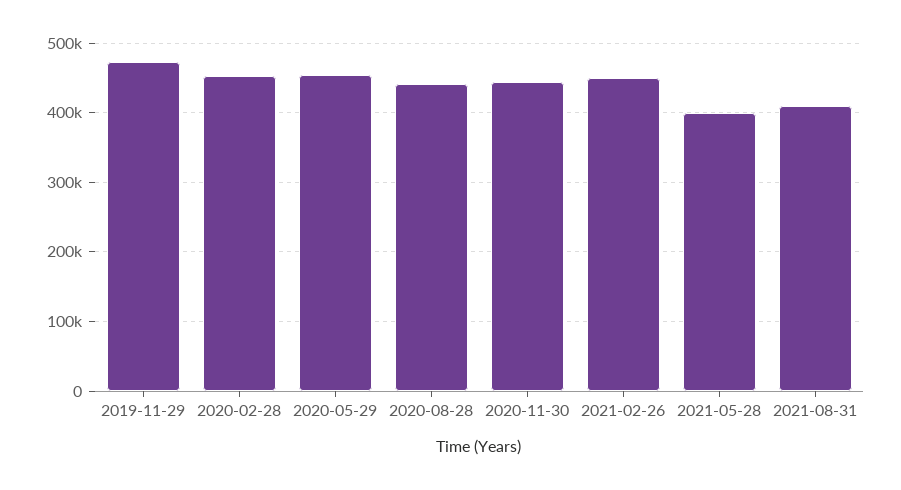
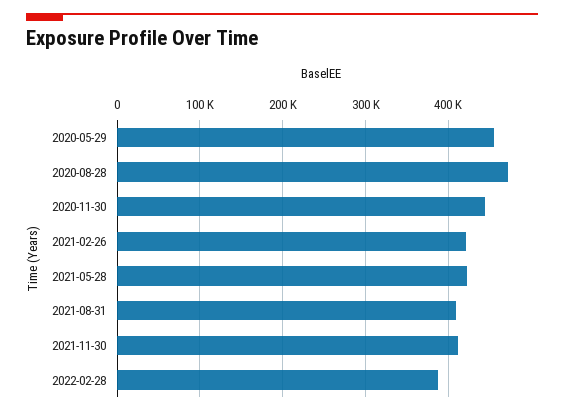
2019-11-29: 470000 -> none
2020-02-28: 450000 -> none
2020-08-28: 440000 -> 470000
2021-02-26: 450000 -> 420000
2021-05-28: 400000 -> 420000
2021-11-30: none -> 410000
2022-02-28: none -> 390000

